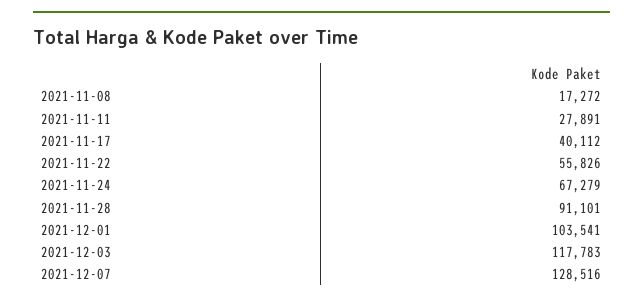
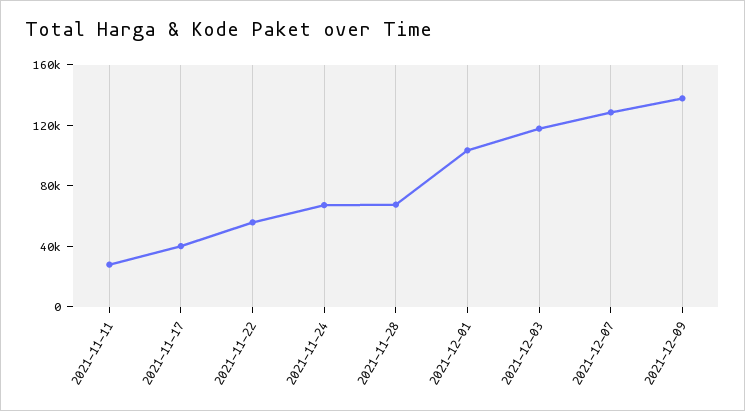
2021-11-08: 17272 -> none
2021-11-28: 91101 -> 70000
2021-12-09: none -> 140000

